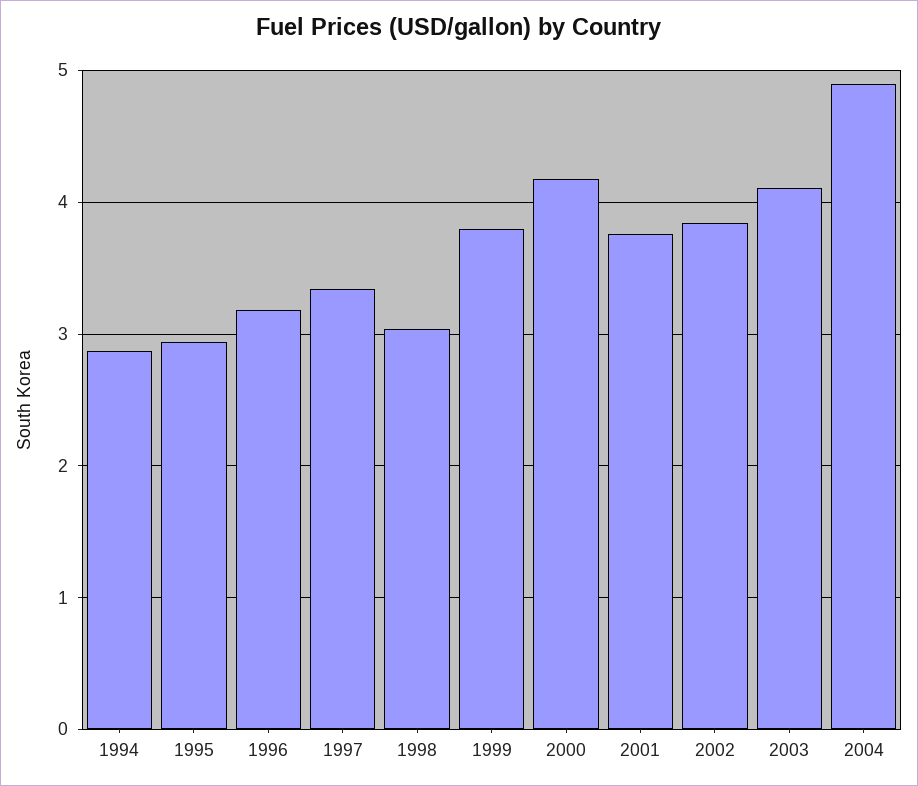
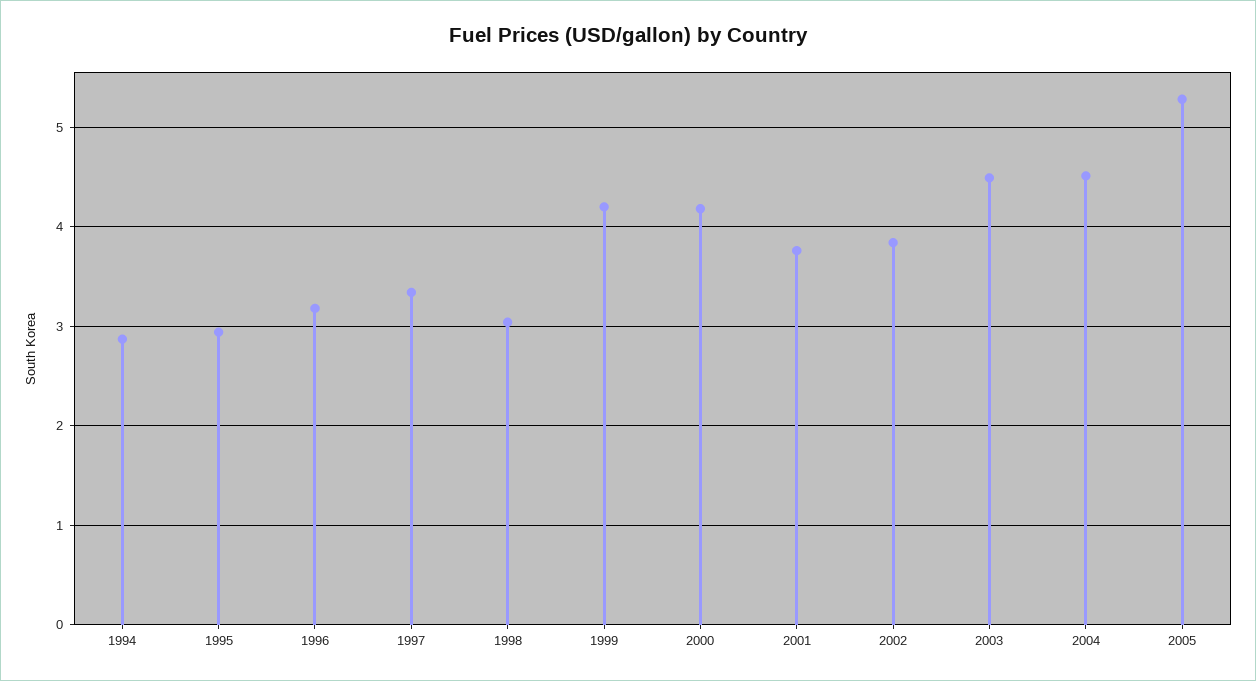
1999: 3.8 -> 4.2
2003: 4.1 -> 4.5
2004: 4.9 -> 4.5
2005: none -> 5.3

